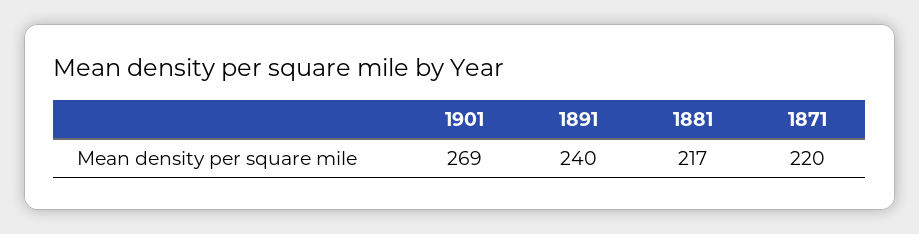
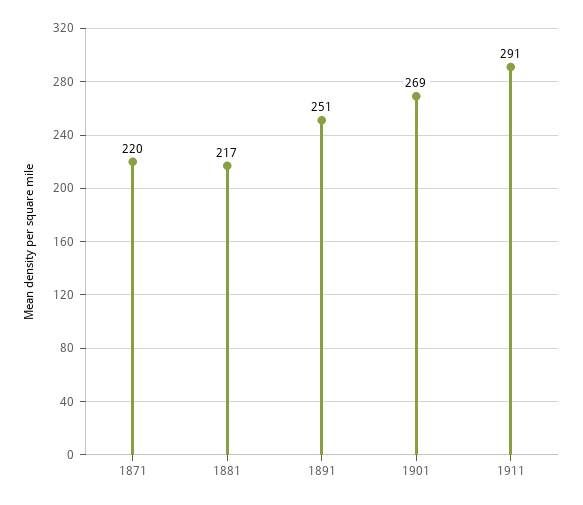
1891: 240 -> 251
1911: none -> 291

